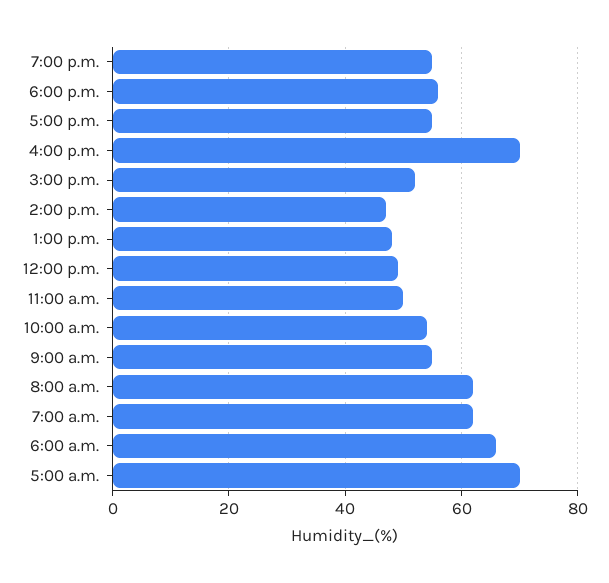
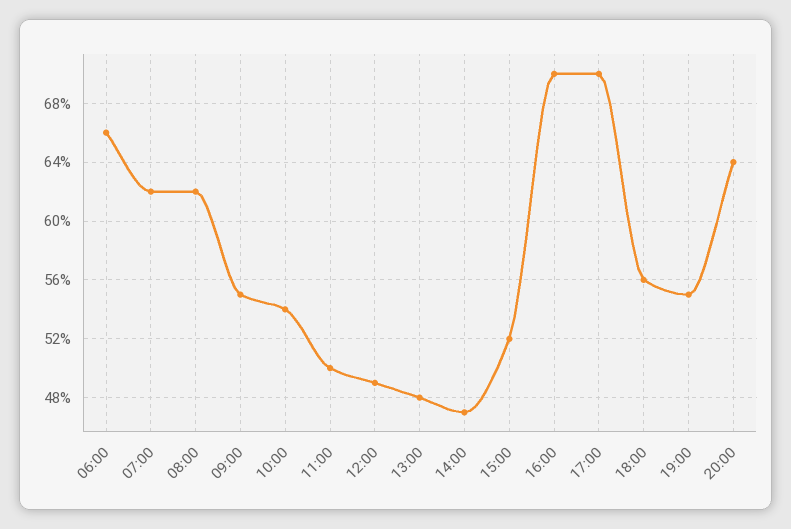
5:00 p.m.: 55 -> 70
5:00 a.m.: 70 -> none
20:00: none -> 64

